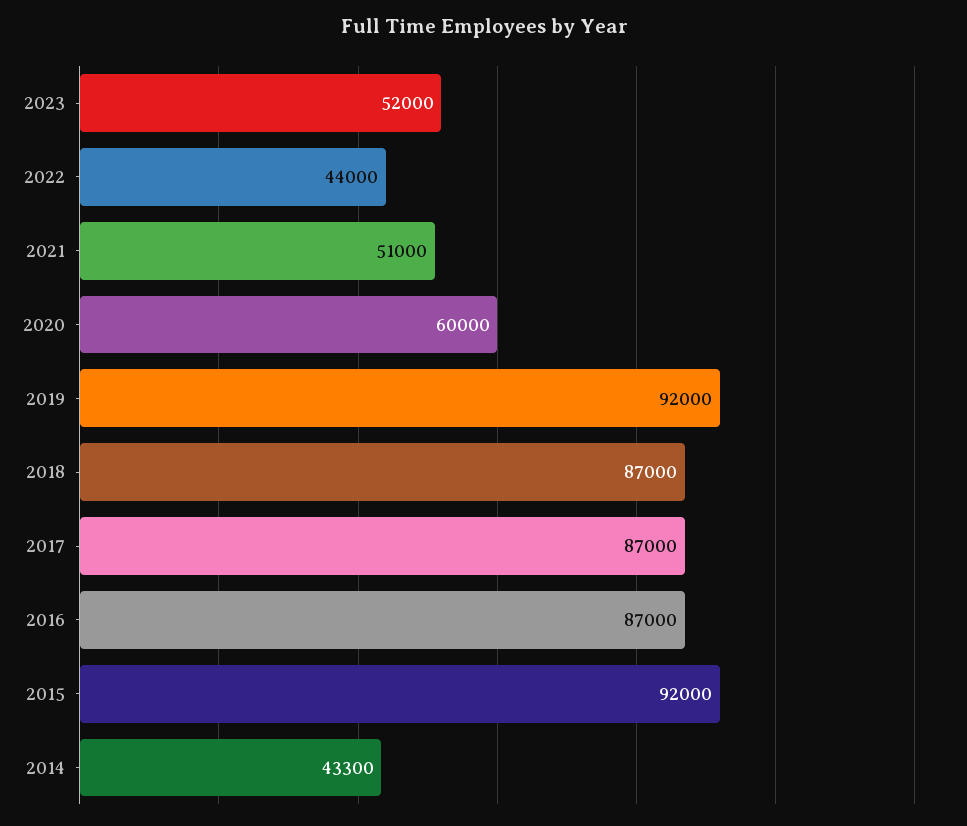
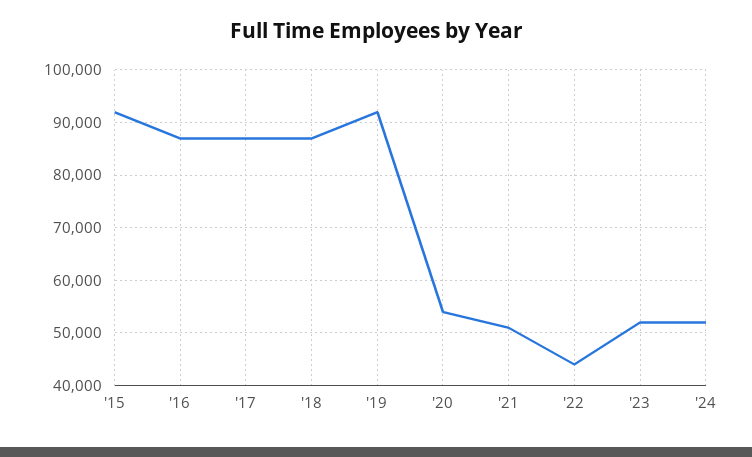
2020: 60000 -> 54000
2014: 43300 -> none
'24: none -> 52000

